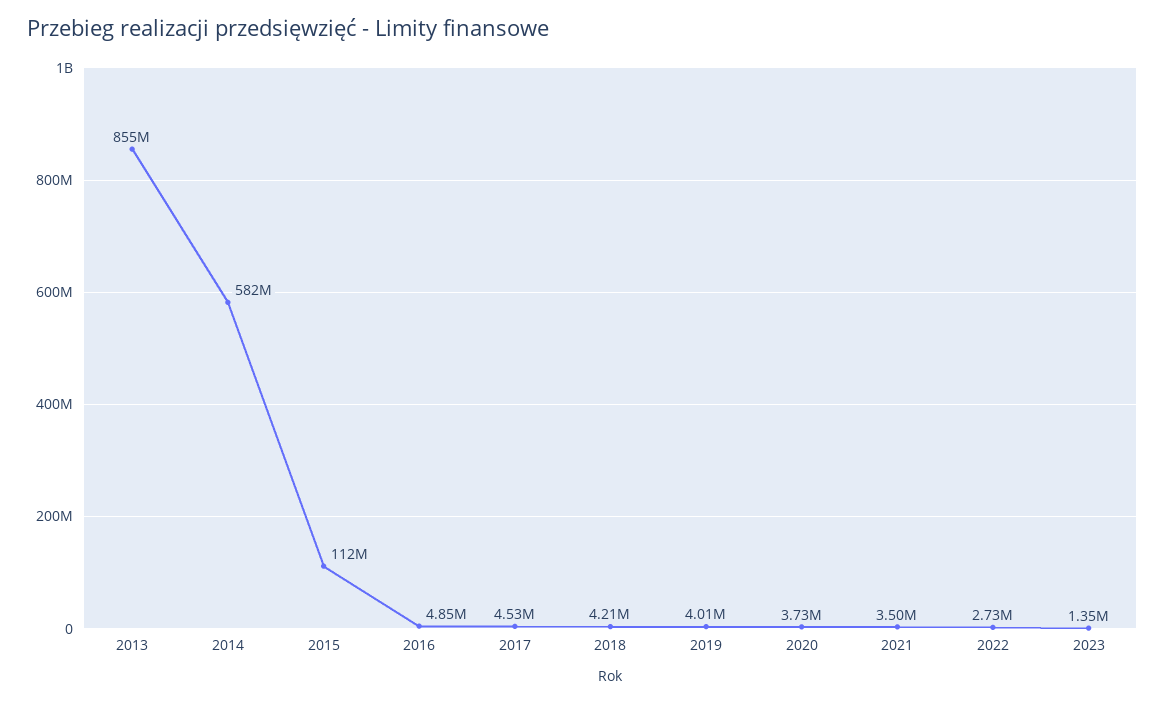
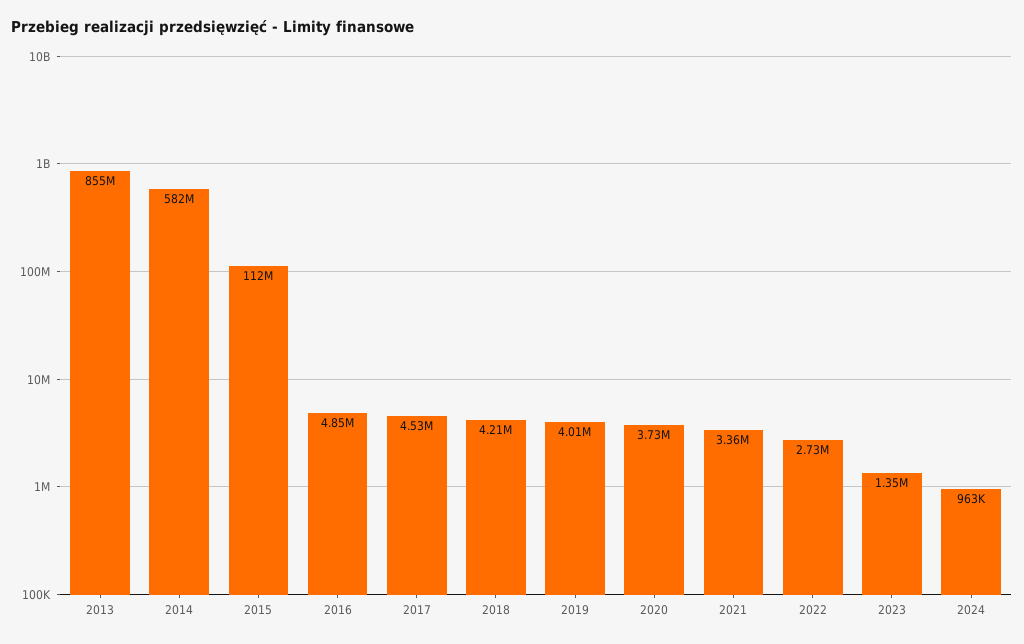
2021: 3500000 -> 3360000
2024: none -> 963000

